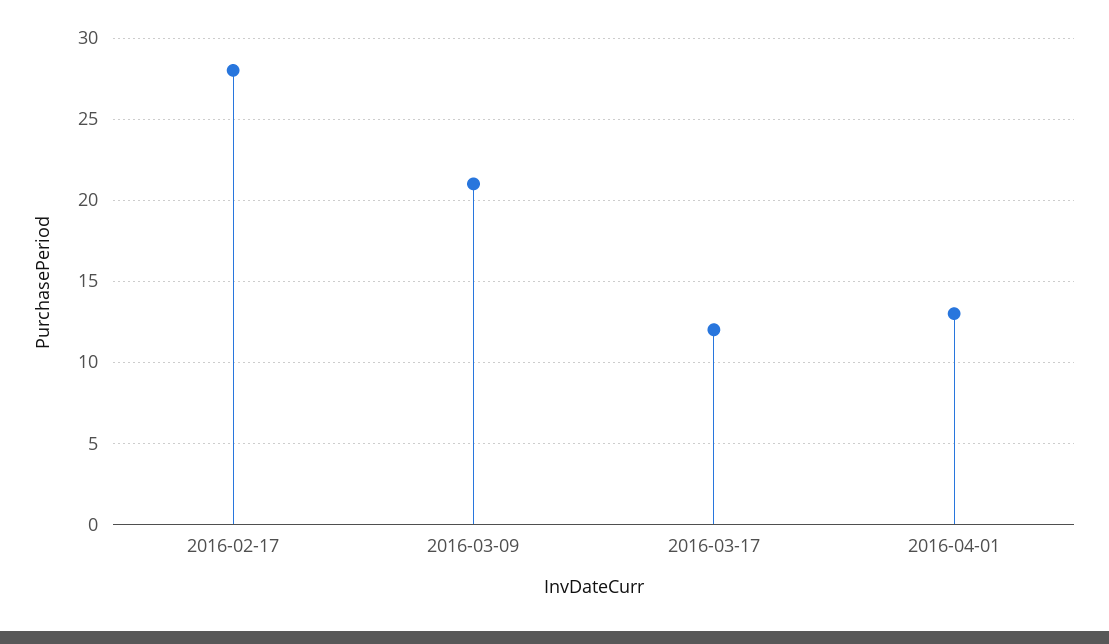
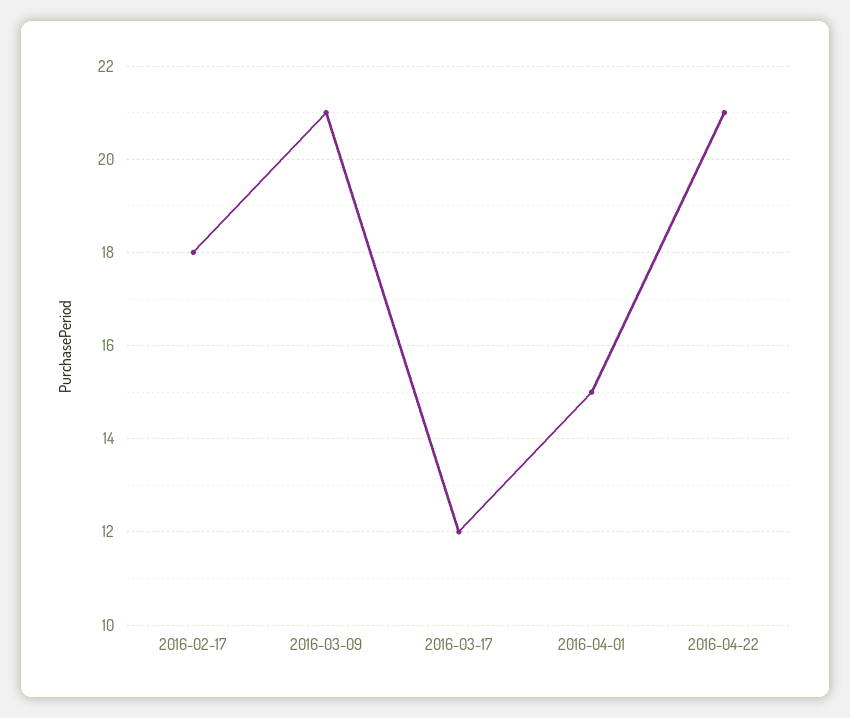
2016-02-17: 28 -> 18
2016-04-01: 13 -> 15
2016-04-22: none -> 21

